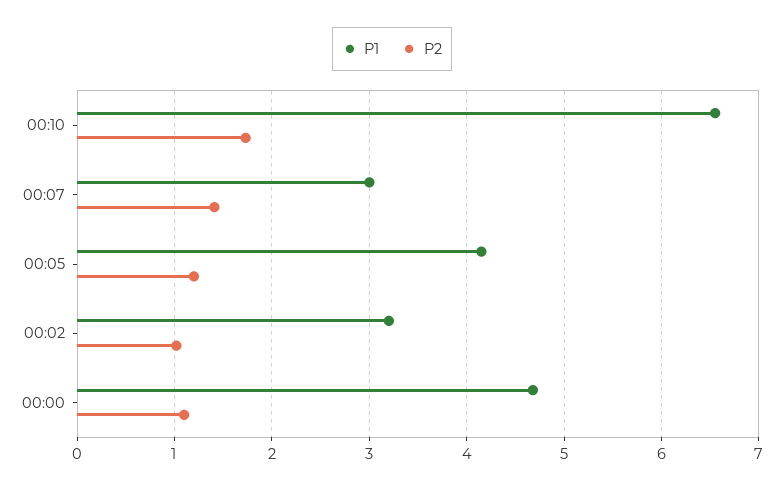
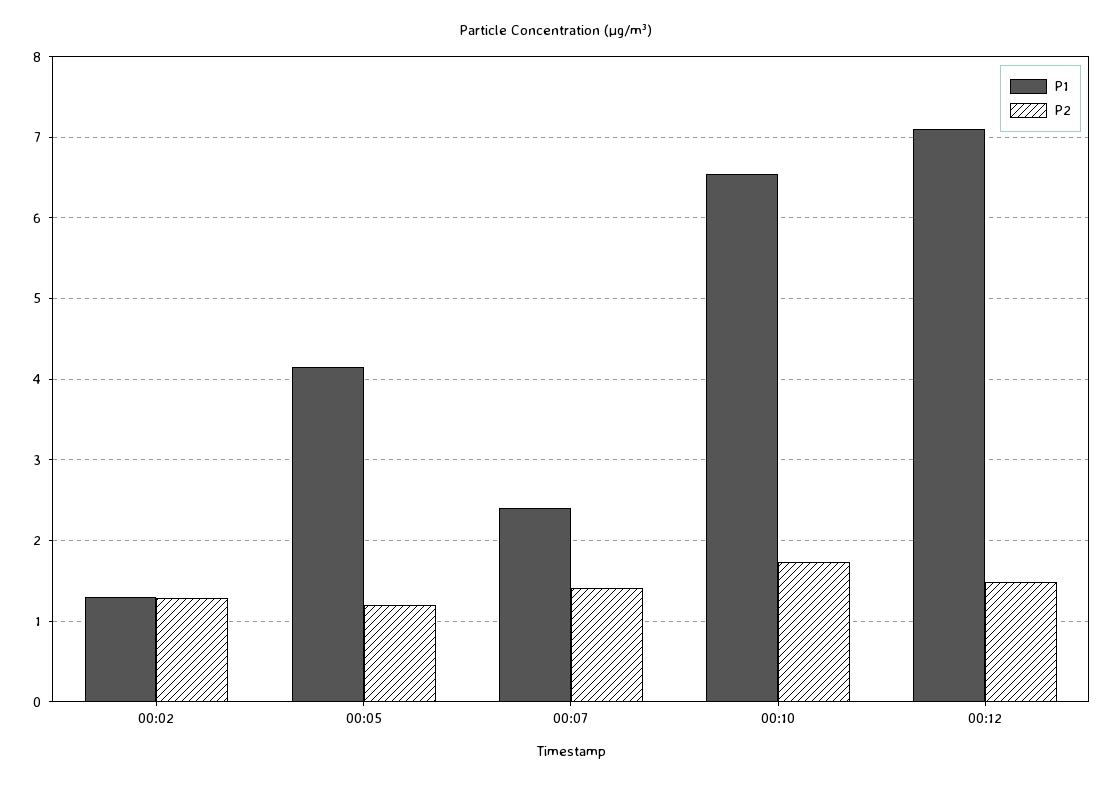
P1, 00:07: 3 -> 2.4
P1, 00:02: 3.2 -> 1.3
P2, 00:02: 1 -> 1.3
P1, 00:00: 4.7 -> none
P2, 00:00: 1.1 -> none
P1, 00:12: none -> 7.1
P2, 00:12: none -> 1.5

